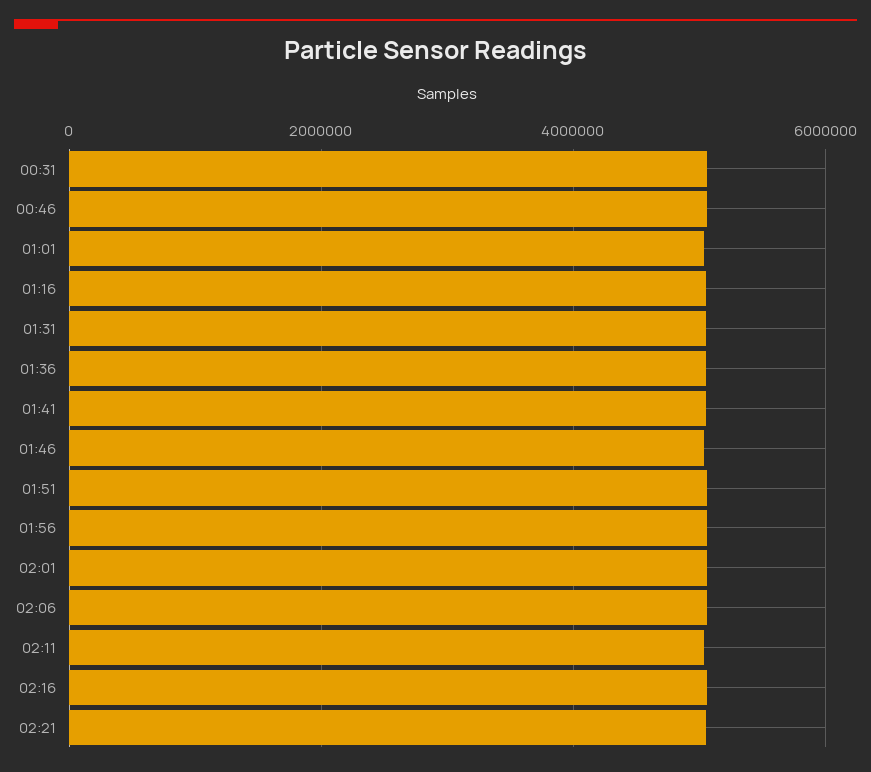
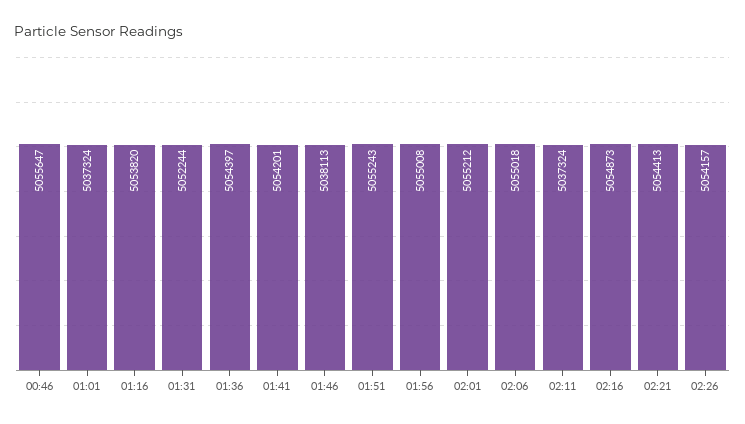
00:31: 5000000 -> none
02:26: none -> 5054157

